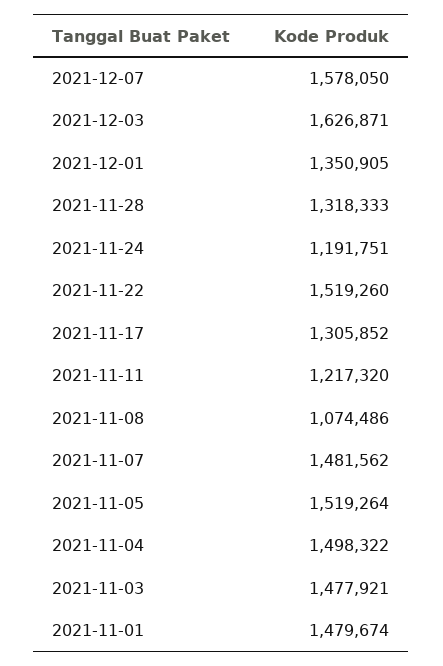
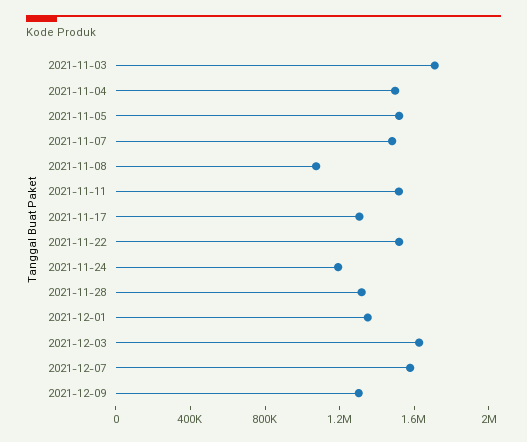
2021-11-11: 1217320 -> 1500000
2021-11-03: 1477921 -> 1700000
2021-11-01: 1479674 -> none
2021-12-09: none -> 1300000

